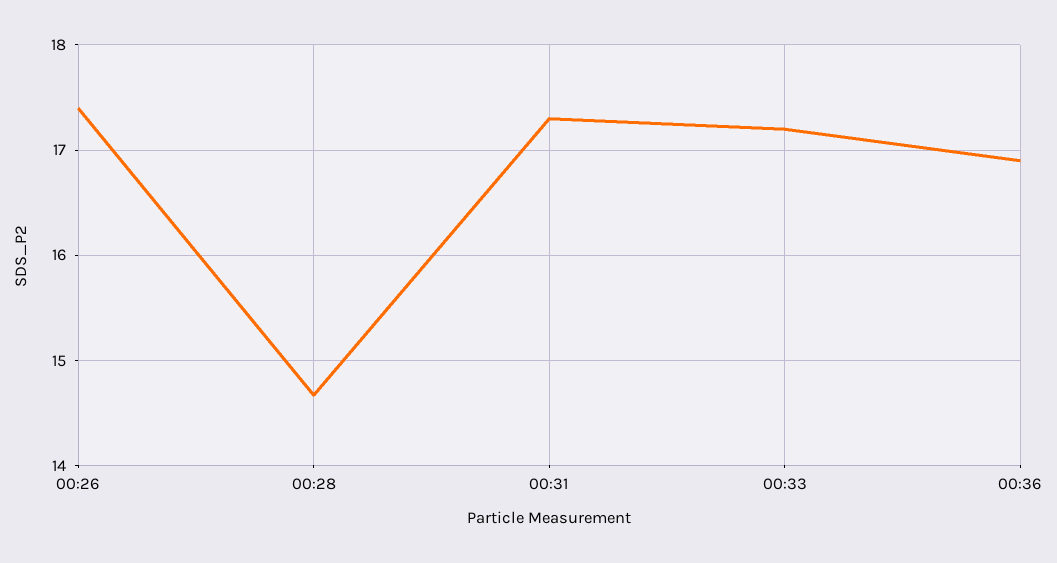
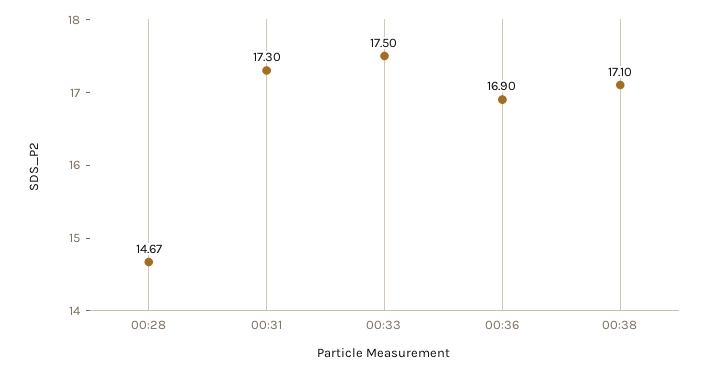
00:26: 17.4 -> none
00:33: 17.2 -> 17.5
00:38: none -> 17.1

